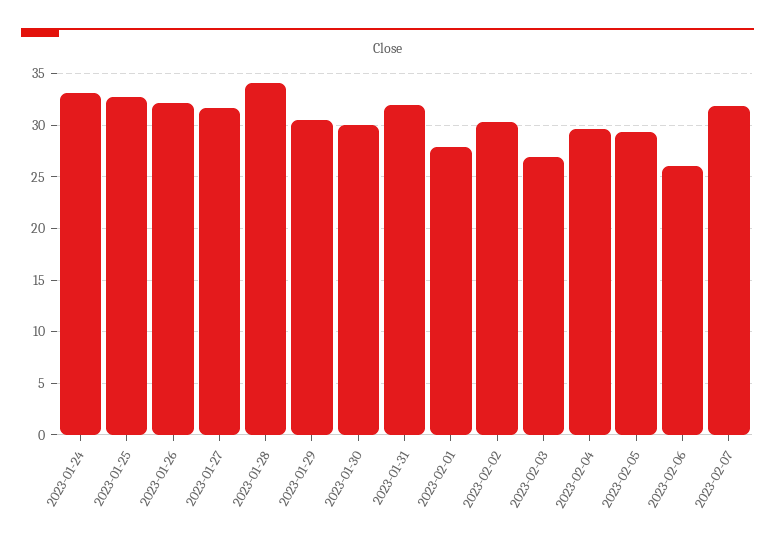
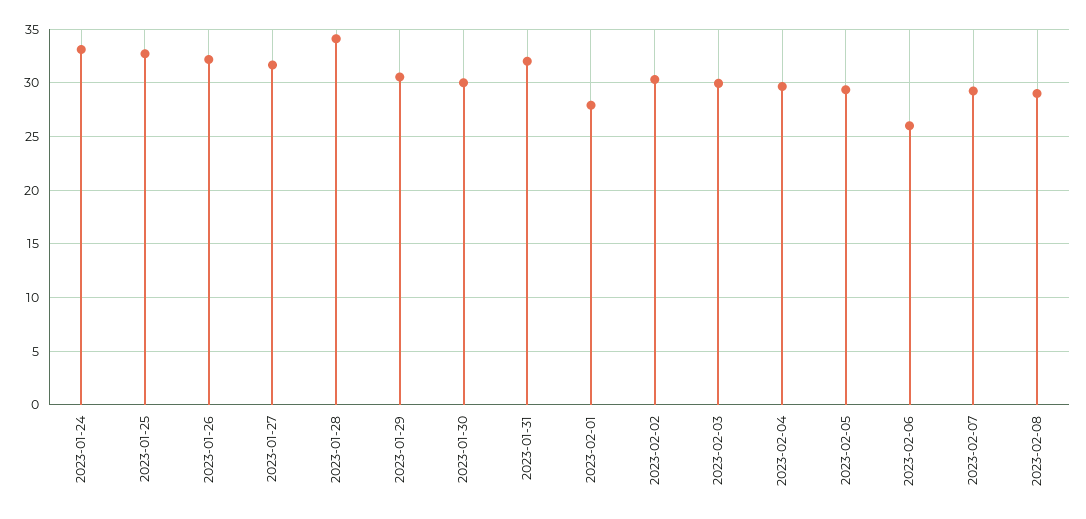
2023-02-03: 27 -> 30
2023-02-07: 32 -> 29
2023-02-08: none -> 29

